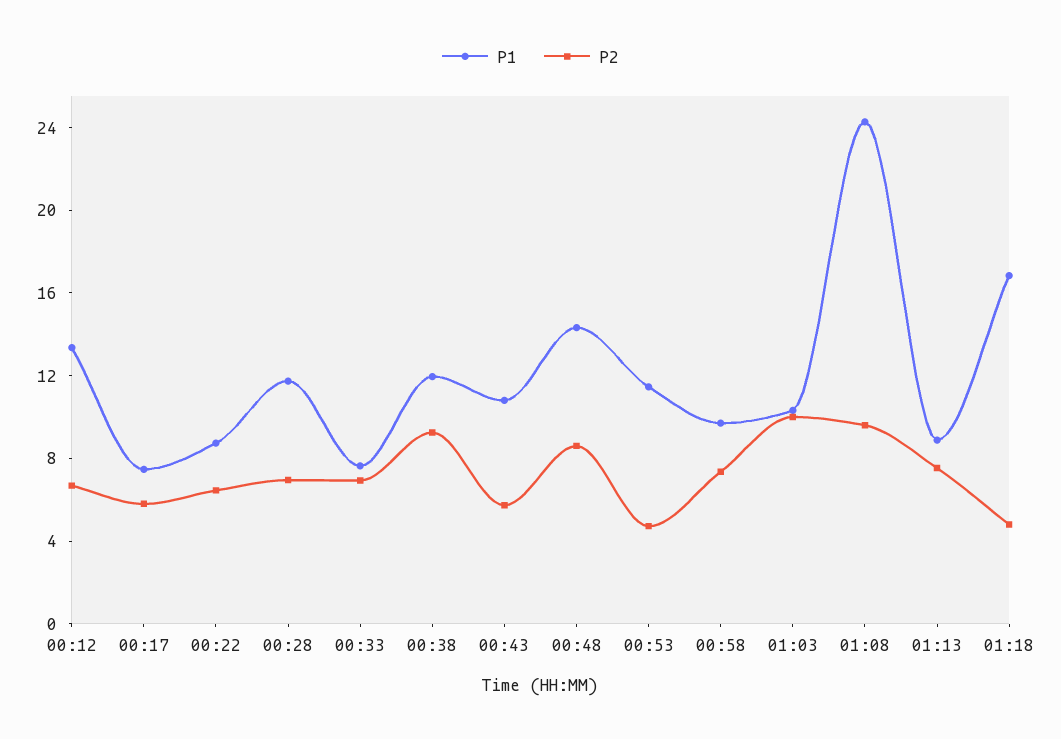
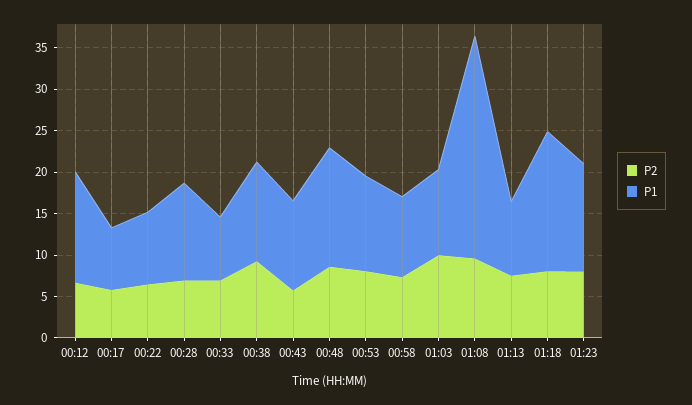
P2, 00:53: 5 -> 8
P1, 01:08: 24 -> 27
P2, 01:18: 5 -> 8
P2, 01:23: none -> 8
P1, 01:23: none -> 13

